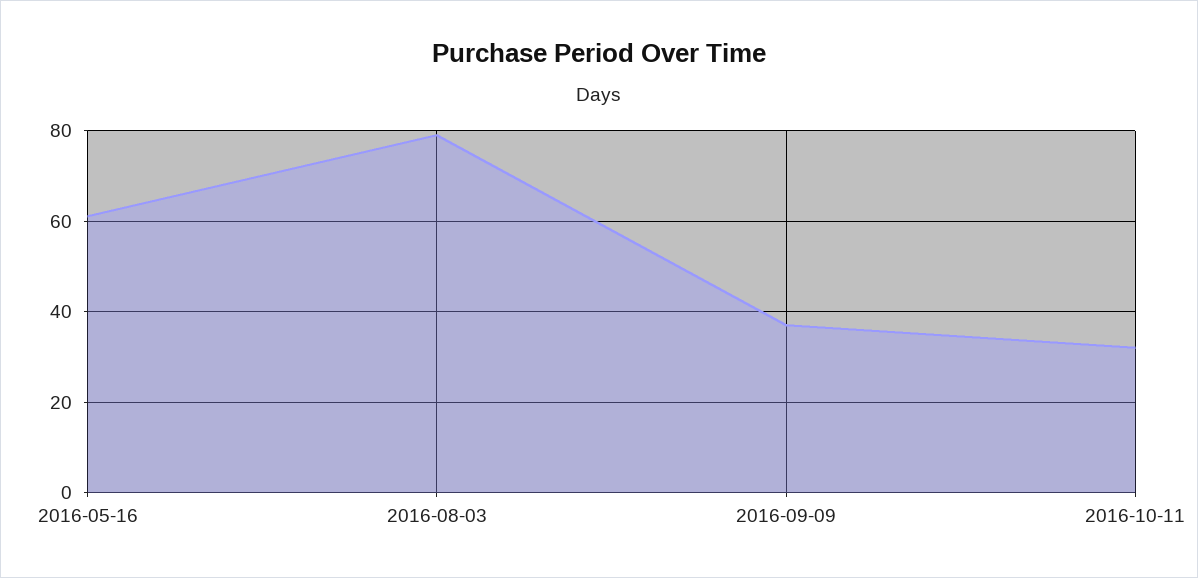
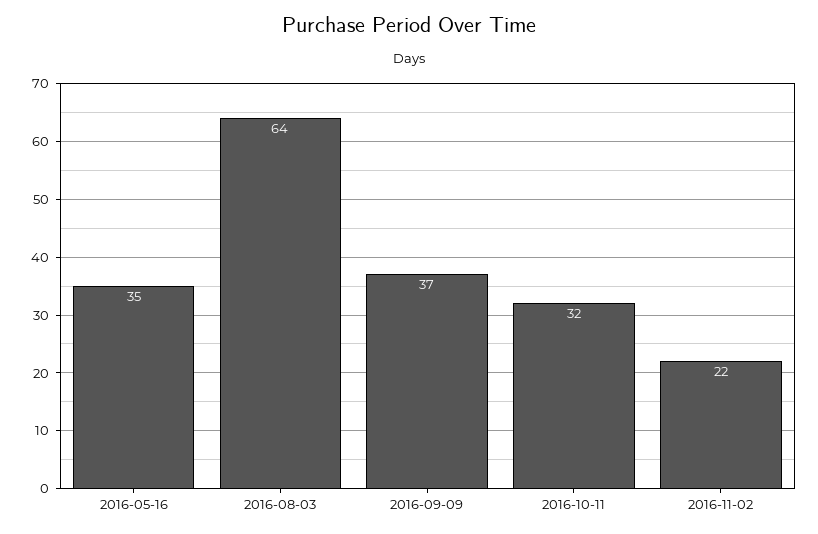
2016-05-16: 60 -> 35
2016-08-03: 80 -> 64
2016-11-02: none -> 22

